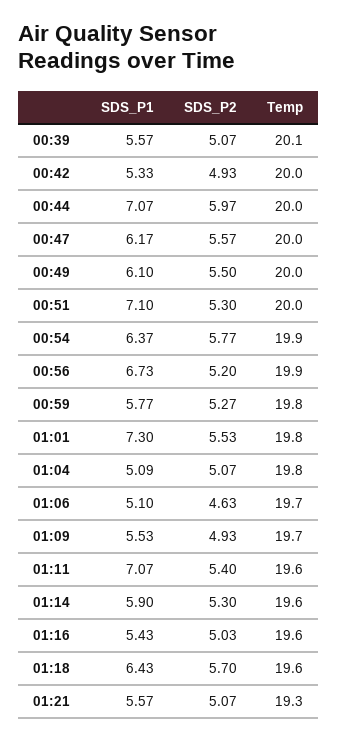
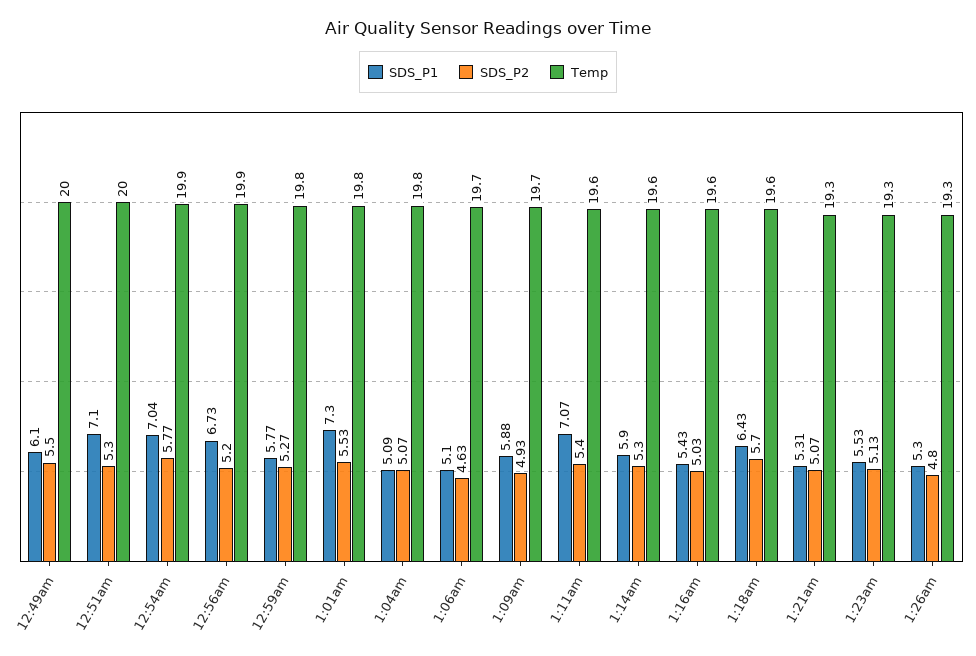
SDS_P1, 00:39: 5.57 -> none
SDS_P2, 00:39: 5.07 -> none
Temp, 00:39: 20.1 -> none
SDS_P1, 00:42: 5.33 -> none
SDS_P2, 00:42: 4.93 -> none
Temp, 00:42: 20 -> none
SDS_P1, 00:44: 7.07 -> none
SDS_P2, 00:44: 5.97 -> none
Temp, 00:44: 20 -> none
SDS_P1, 00:47: 6.17 -> none
SDS_P2, 00:47: 5.57 -> none
Temp, 00:47: 20 -> none
SDS_P1, 00:54: 6.37 -> 7.04
SDS_P1, 01:09: 5.53 -> 5.88
SDS_P1, 01:21: 5.57 -> 5.31
SDS_P1, 1:23am: none -> 5.53
SDS_P2, 1:23am: none -> 5.13
Temp, 1:23am: none -> 19.3
SDS_P1, 1:26am: none -> 5.3
SDS_P2, 1:26am: none -> 4.8
Temp, 1:26am: none -> 19.3

